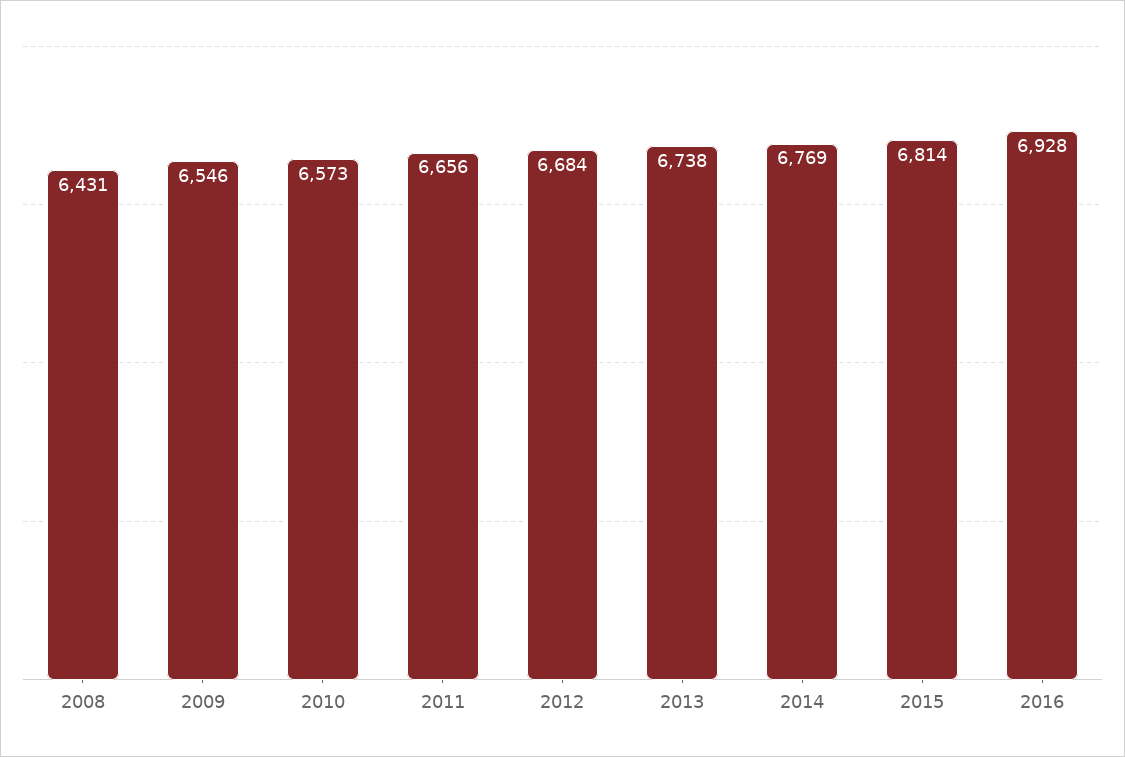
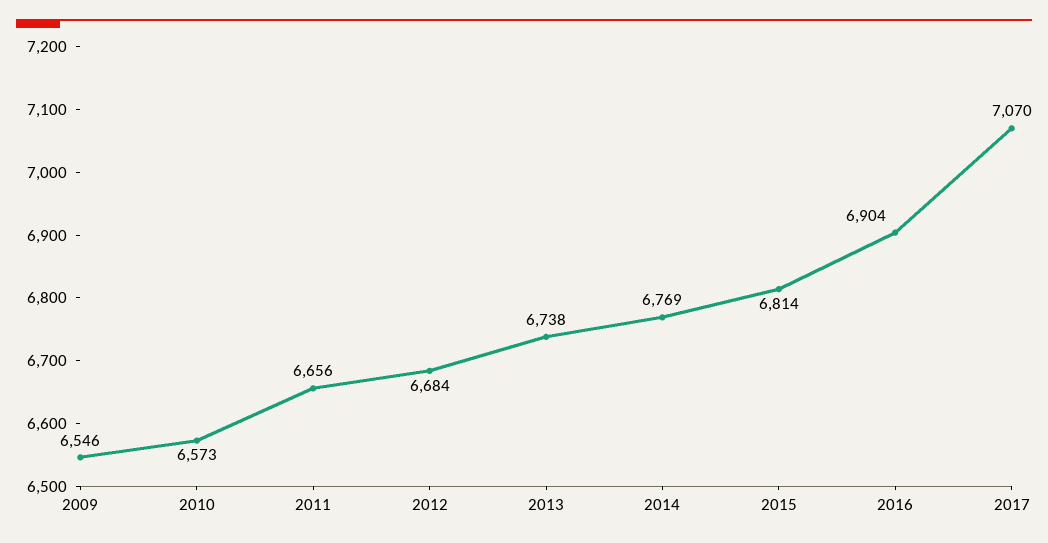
2008: 6431 -> none
2016: 6928 -> 6904
2017: none -> 7070

